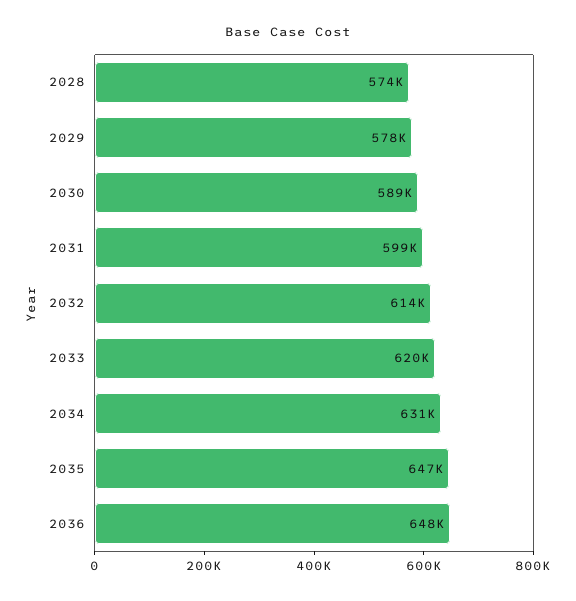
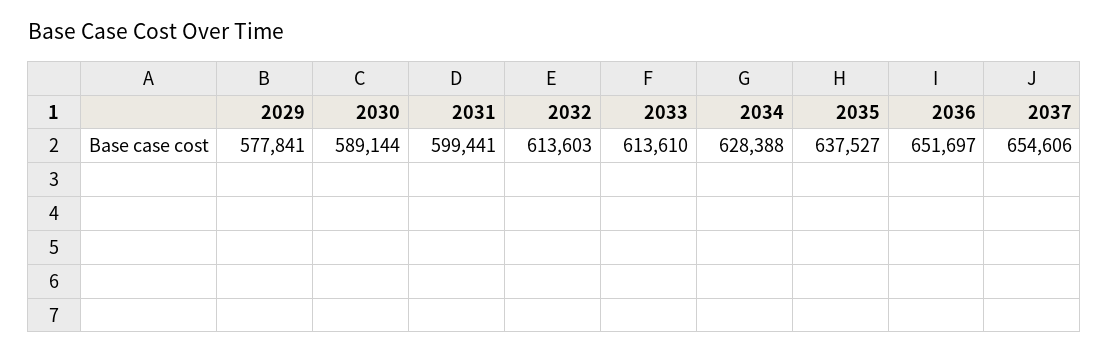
2028: 574000 -> none
2033: 620000 -> 613610
2034: 631000 -> 628388
2035: 647000 -> 637527
2036: 648000 -> 651697
2037: none -> 654606

